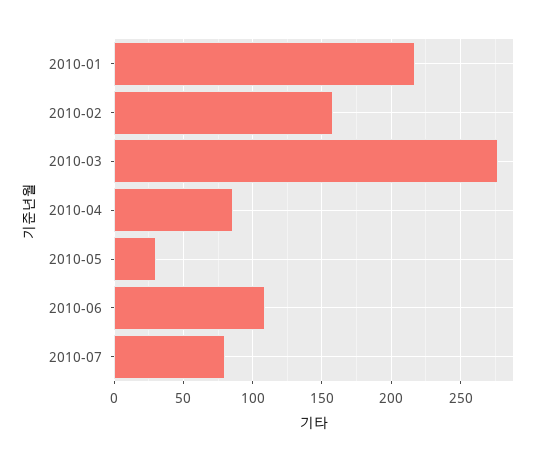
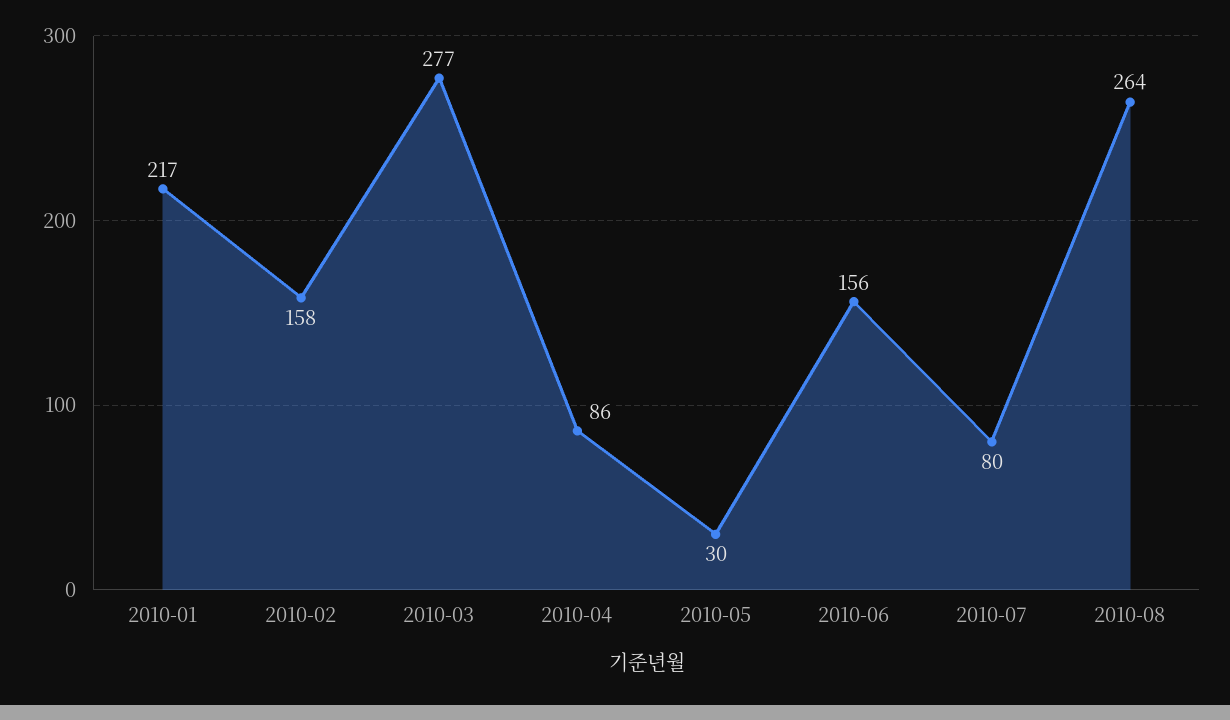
2010-06: 110 -> 156
2010-08: none -> 264

